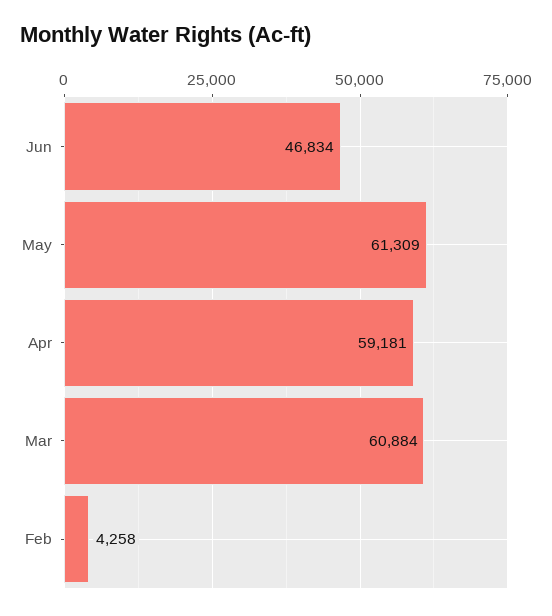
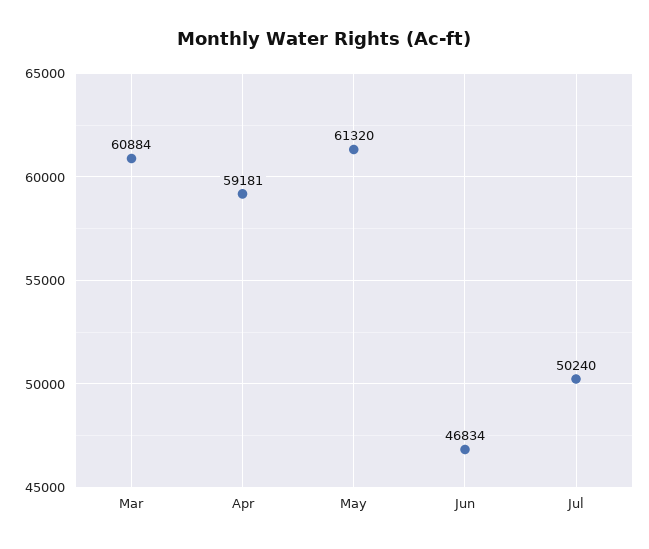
May: 61309 -> 61320
Feb: 4258 -> none
Jul: none -> 50240

